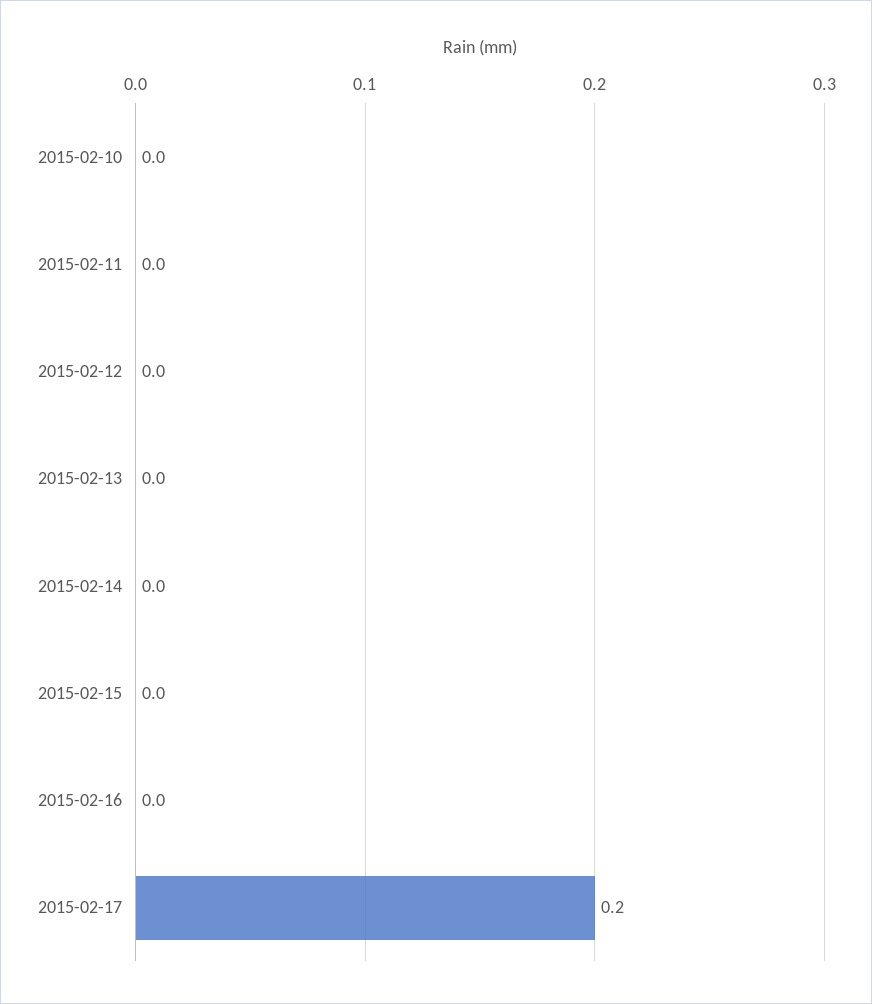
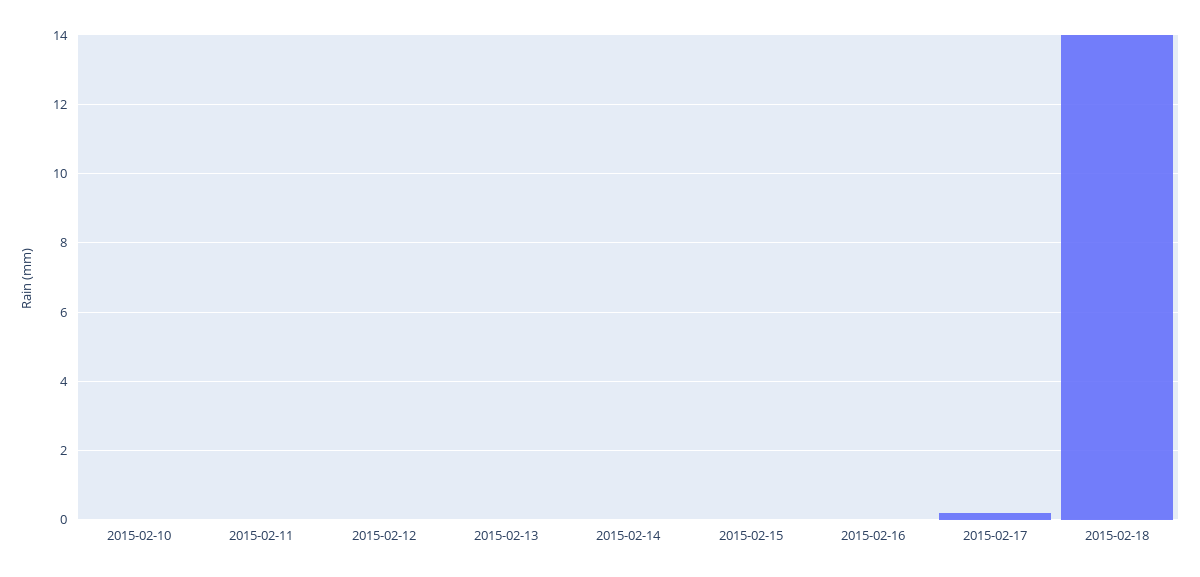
2015-02-18: none -> 14

